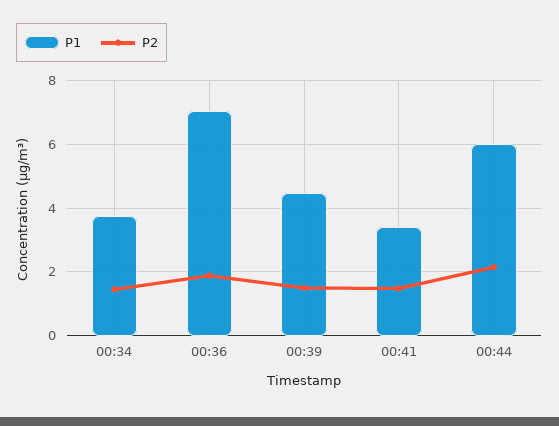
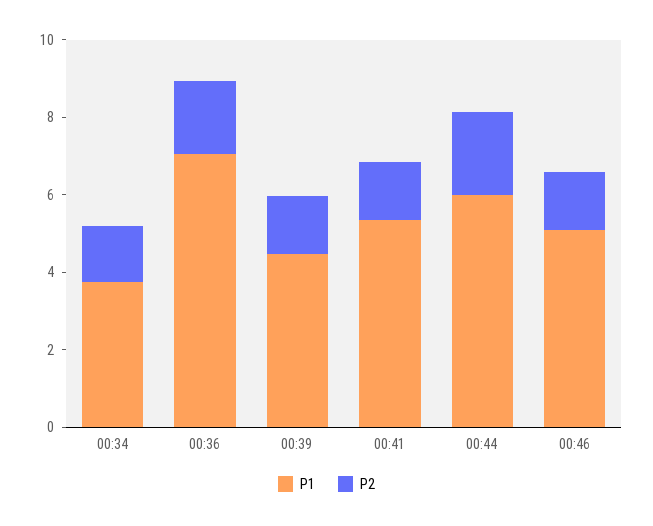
P1, 00:41: 3.4 -> 5.5
P1, 00:46: none -> 5
P2, 00:46: none -> 1.5

